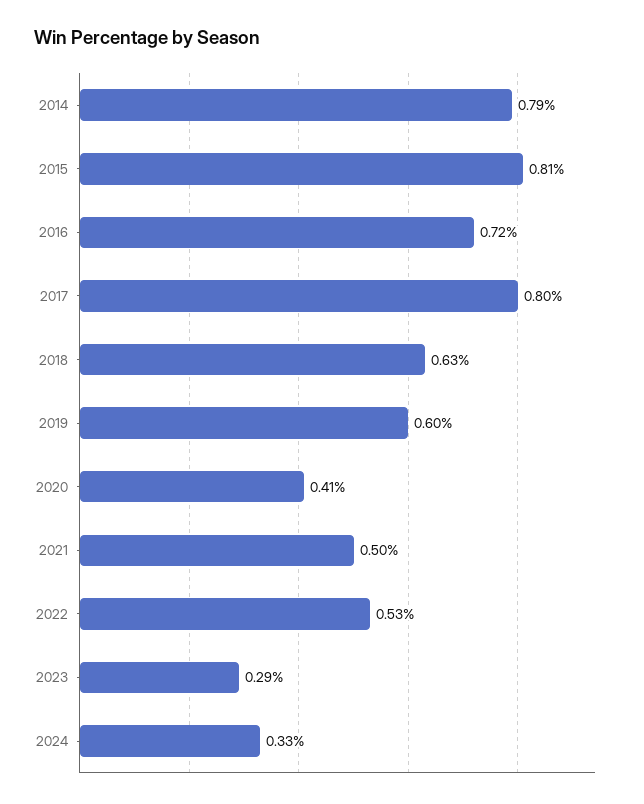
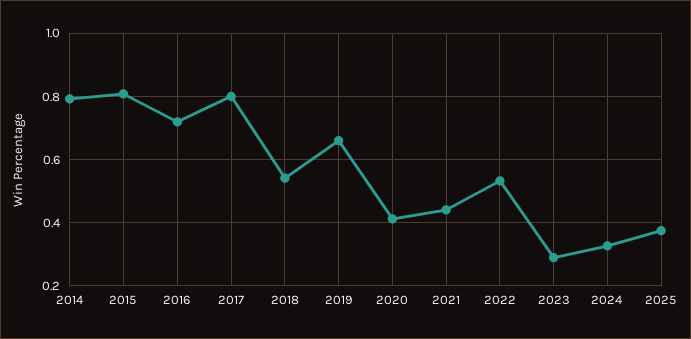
2018: 0.63 -> 0.54
2019: 0.6 -> 0.66
2021: 0.5 -> 0.44
2025: none -> 0.38

